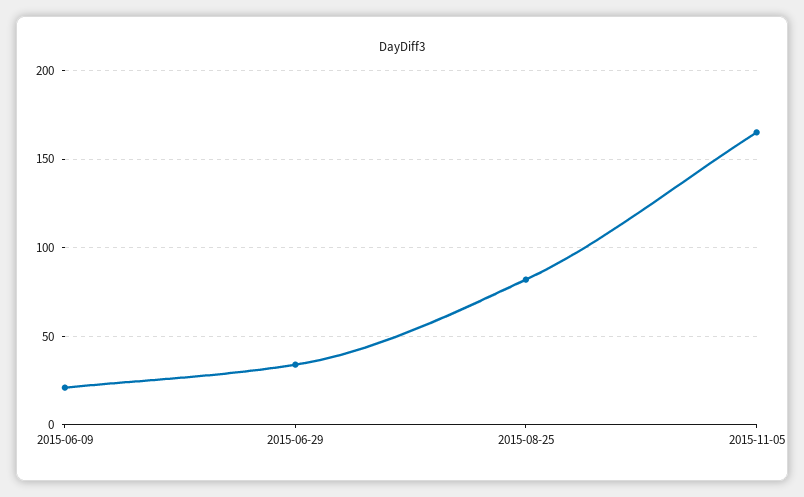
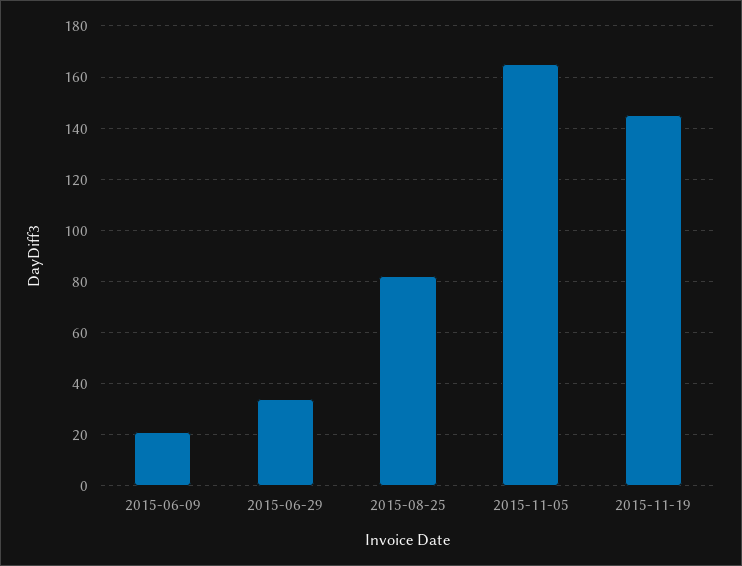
2015-11-19: none -> 145

